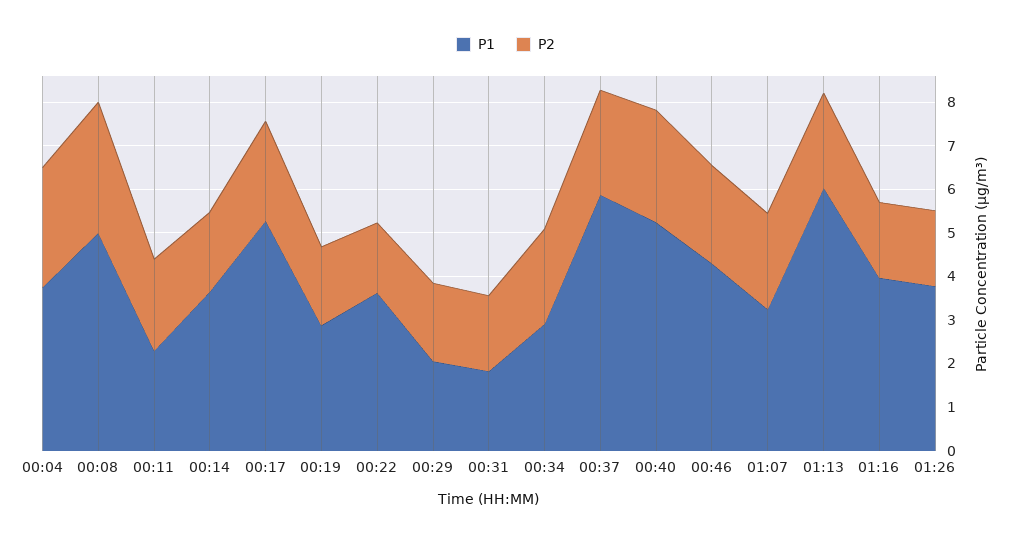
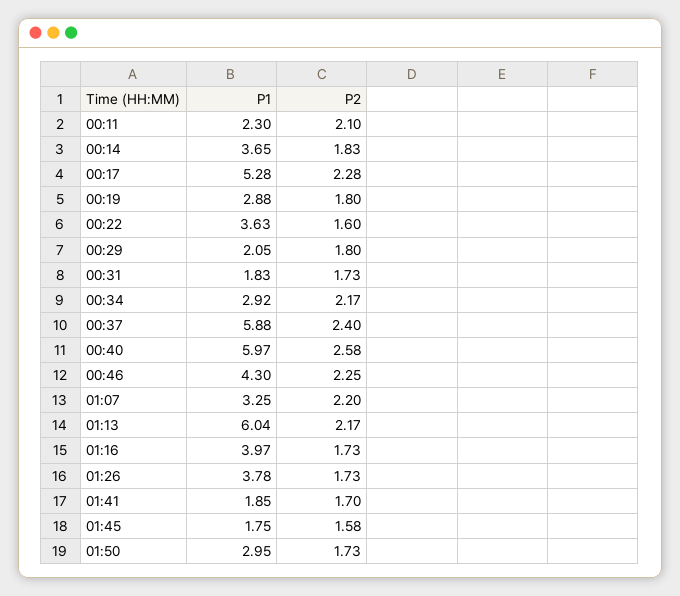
P1, 00:04: 3.8 -> none
P2, 00:04: 2.8 -> none
P1, 00:08: 5 -> none
P2, 00:08: 3 -> none
P1, 00:40: 5.2 -> 5.97
P1, 01:41: none -> 1.85
P2, 01:41: none -> 1.7
P1, 01:45: none -> 1.75
P2, 01:45: none -> 1.58
P1, 01:50: none -> 2.95
P2, 01:50: none -> 1.73

